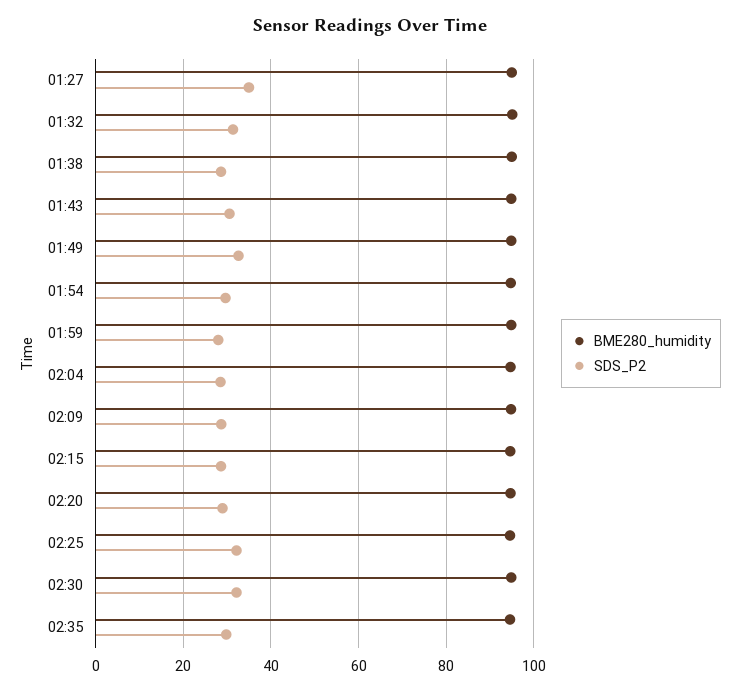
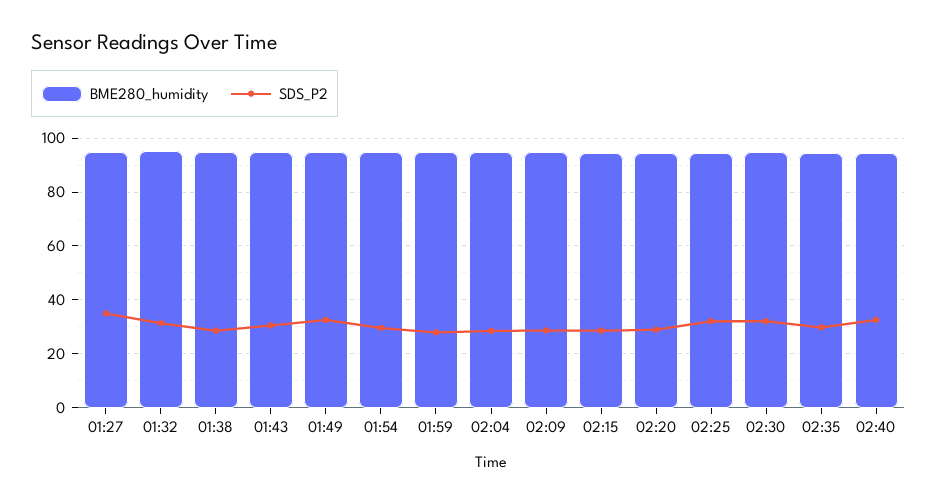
BME280_humidity, 02:40: none -> 95
SDS_P2, 02:40: none -> 32.5

